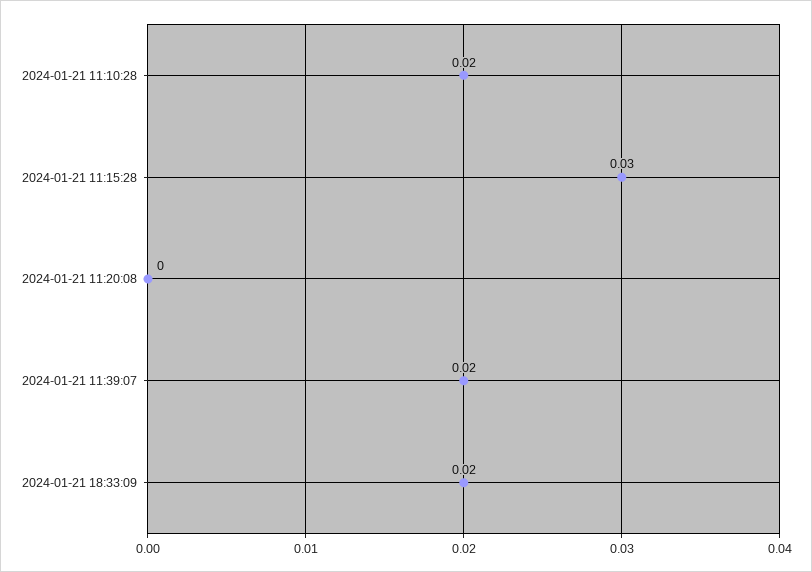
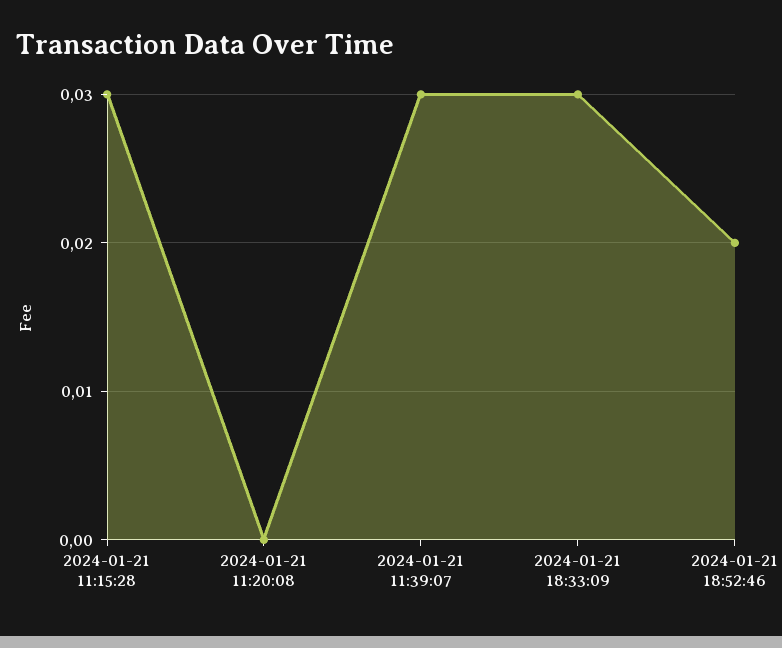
2024-01-21 11:10:28: 0.02 -> none
2024-01-21 11:39:07: 0.02 -> 0.03
2024-01-21 18:33:09: 0.02 -> 0.03
2024-01-21 18:52:46: none -> 0.02

